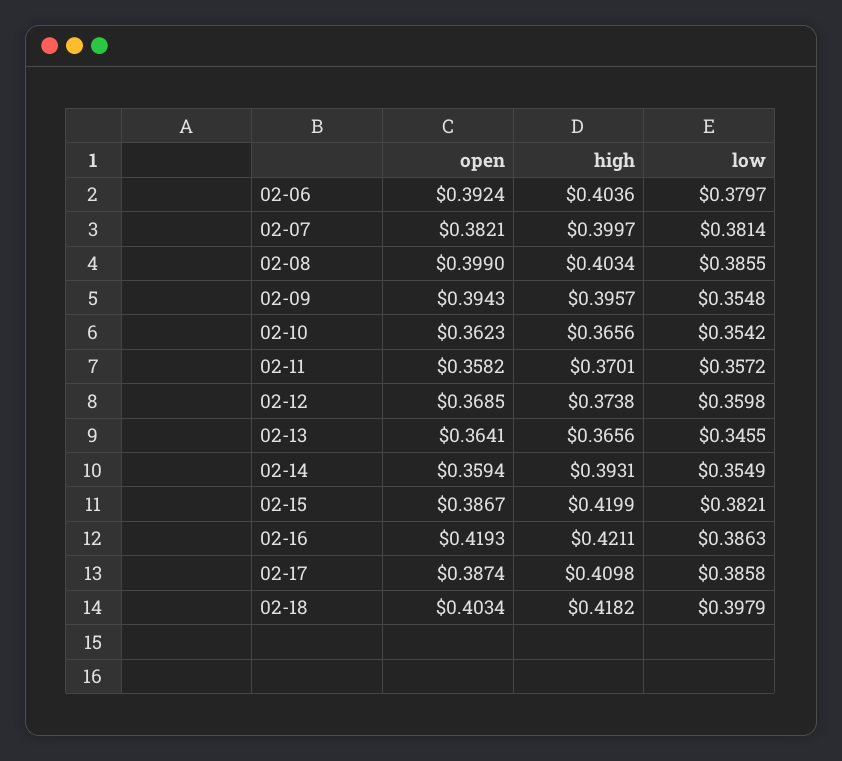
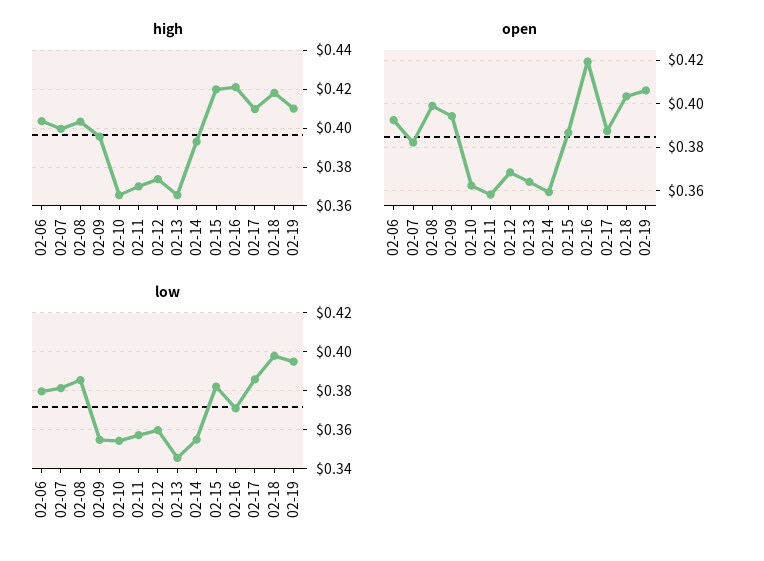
low, 02-16: 0.3863 -> 0.37
high, 02-19: none -> 0.41
open, 02-19: none -> 0.405
low, 02-19: none -> 0.395

